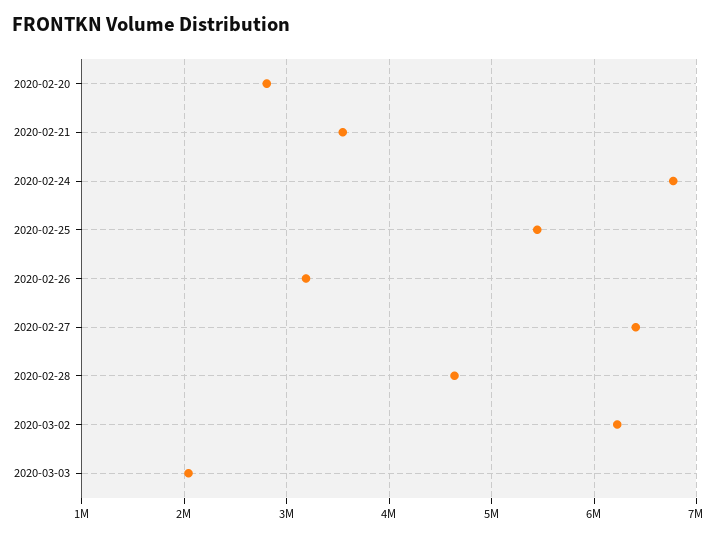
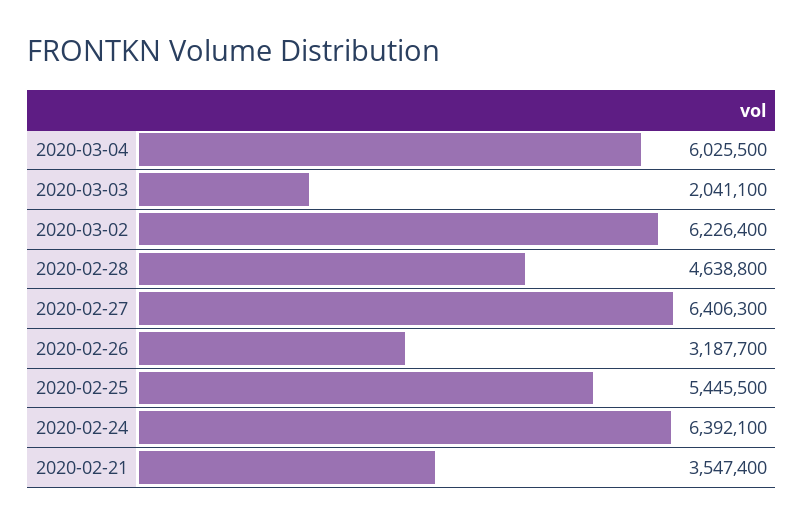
2020-02-20: 2800000 -> none
2020-02-24: 6800000 -> 6392100
2020-03-04: none -> 6025500

